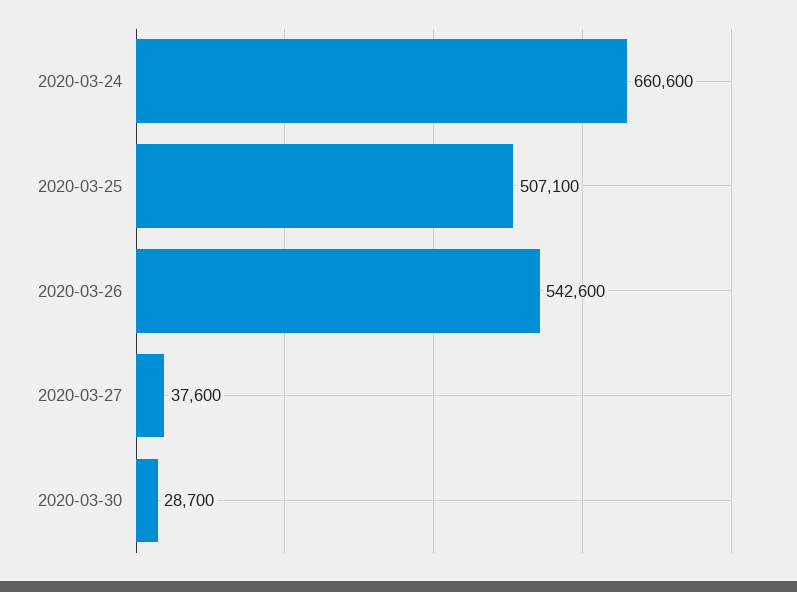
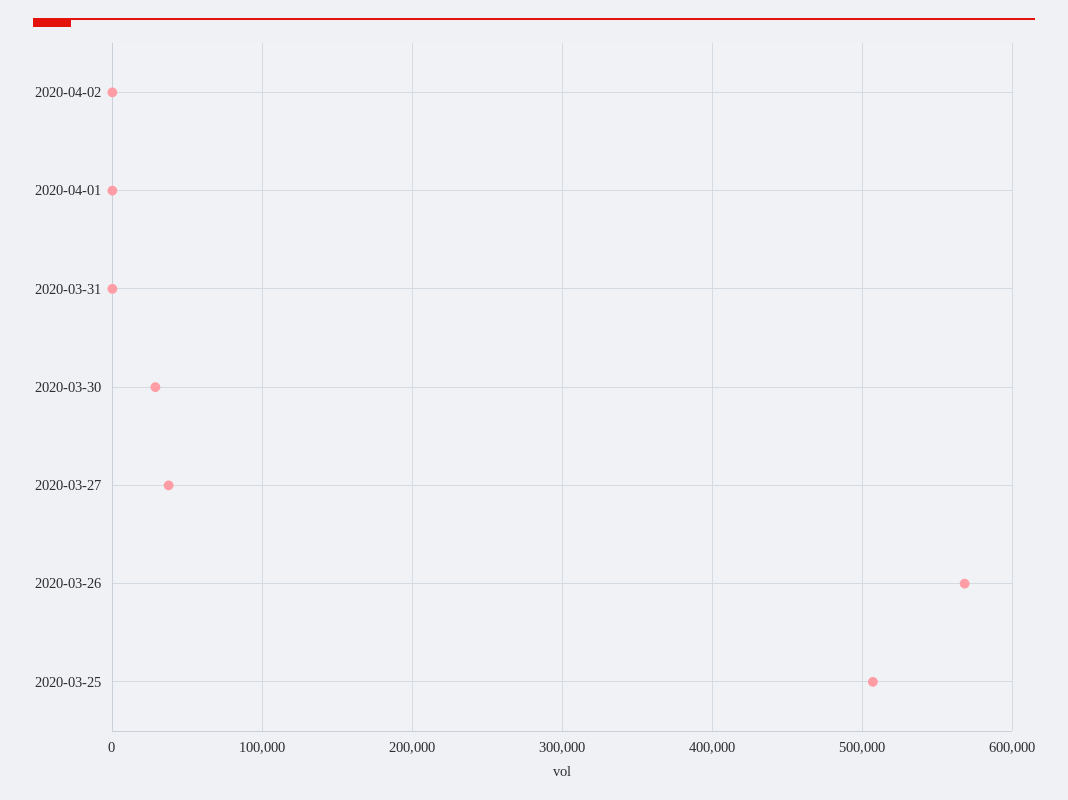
2020-03-24: 660600 -> none
2020-03-26: 542600 -> 570000
2020-04-02: none -> 0
2020-04-01: none -> 0
2020-03-31: none -> 0

